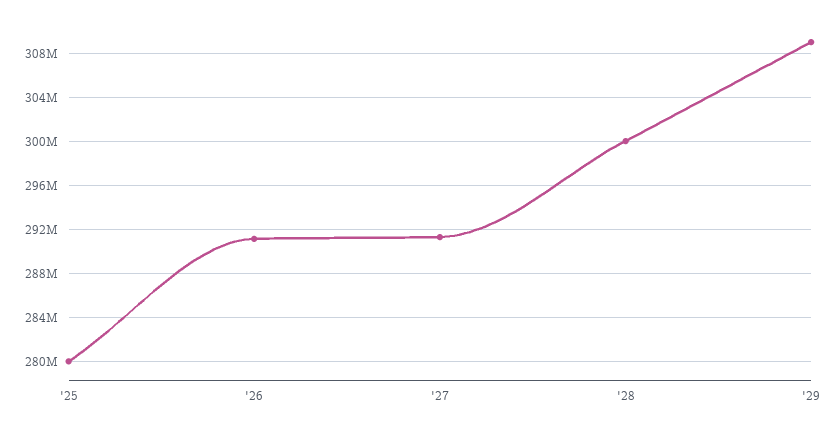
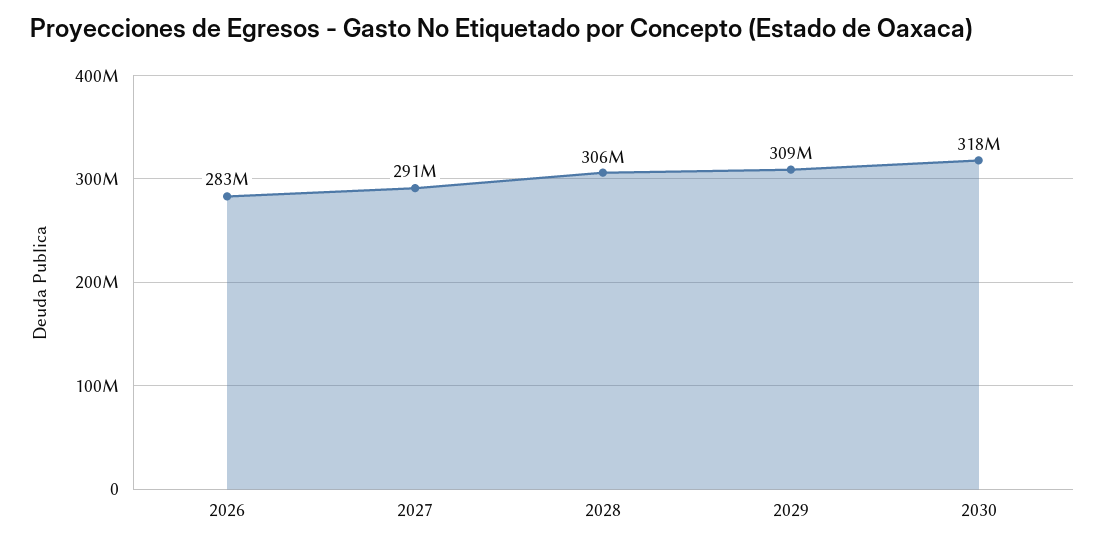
'25: 280000000 -> none
'26: 291000000 -> 283000000
'28: 300000000 -> 306000000
2030: none -> 318000000

